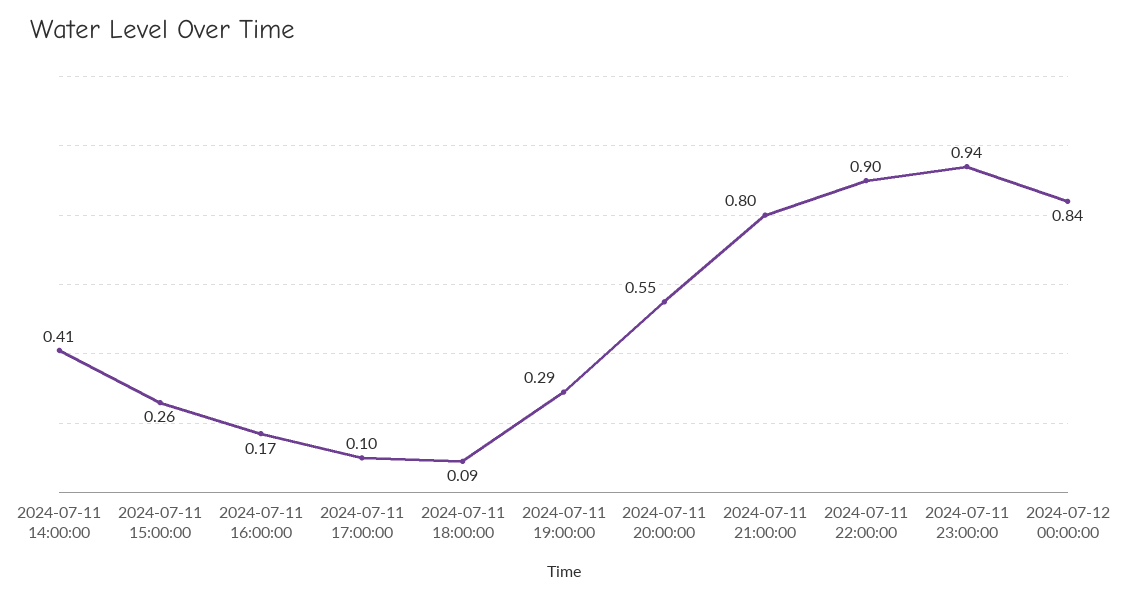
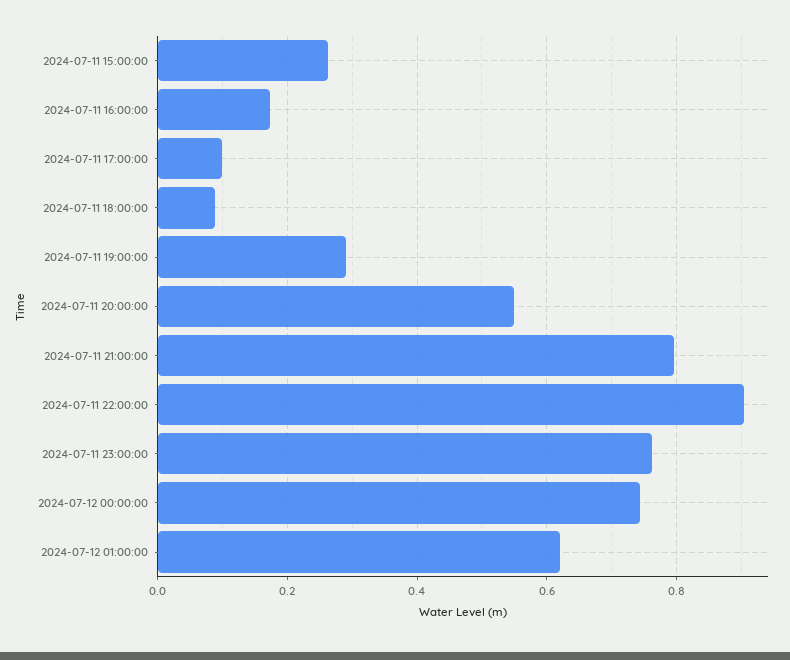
2024-07-11 14:00:00: 0.41 -> none
2024-07-11 23:00:00: 0.94 -> 0.76
2024-07-12 00:00:00: 0.84 -> 0.74
2024-07-12 01:00:00: none -> 0.62

